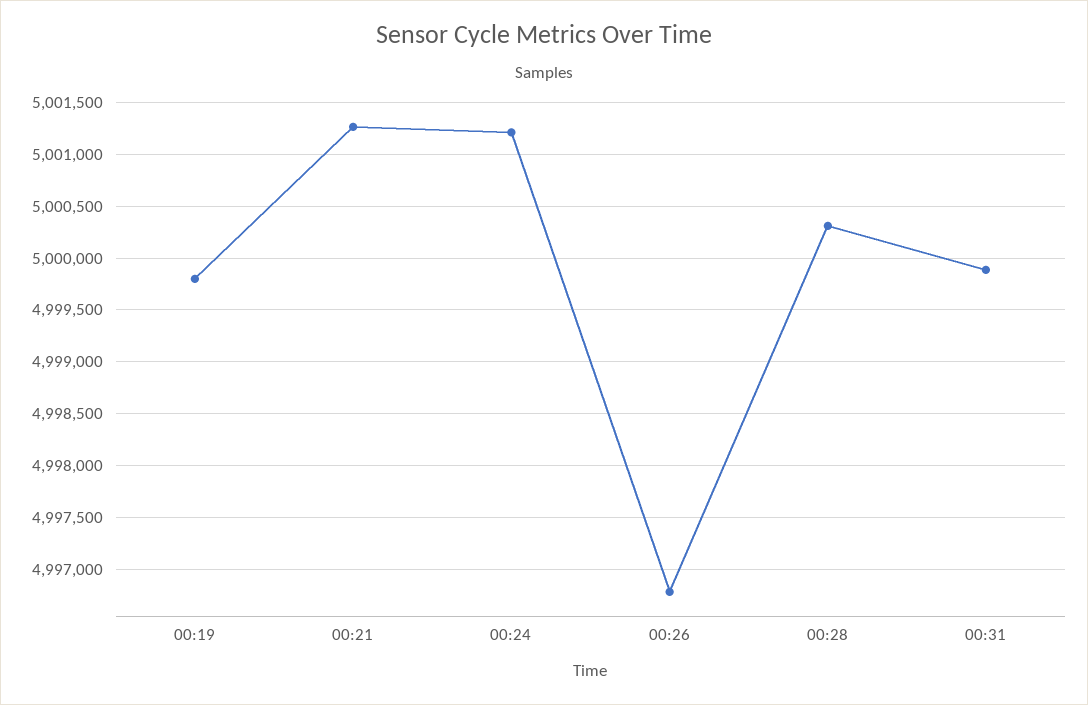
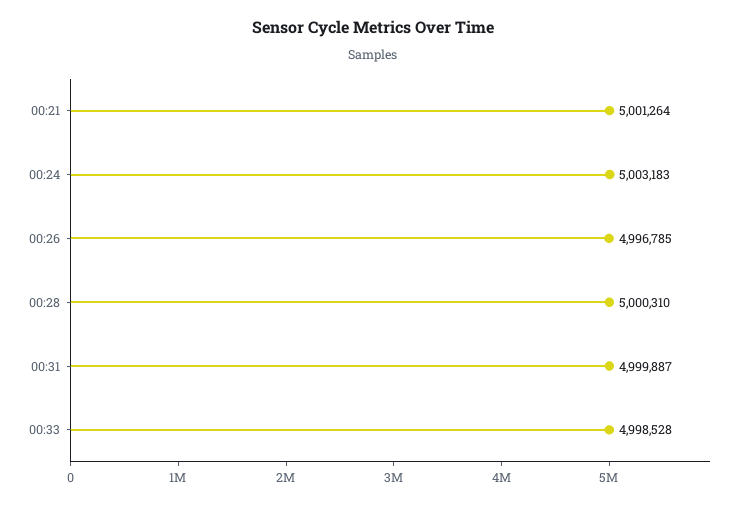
00:19: 4999800 -> none
00:24: 5001200 -> 5003183
00:33: none -> 4998528

